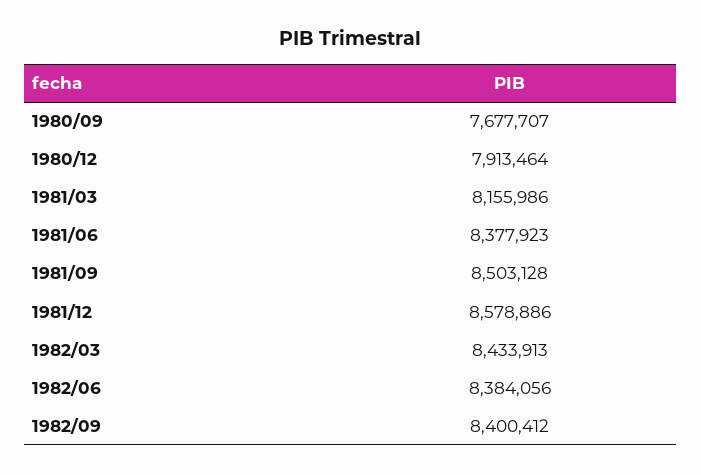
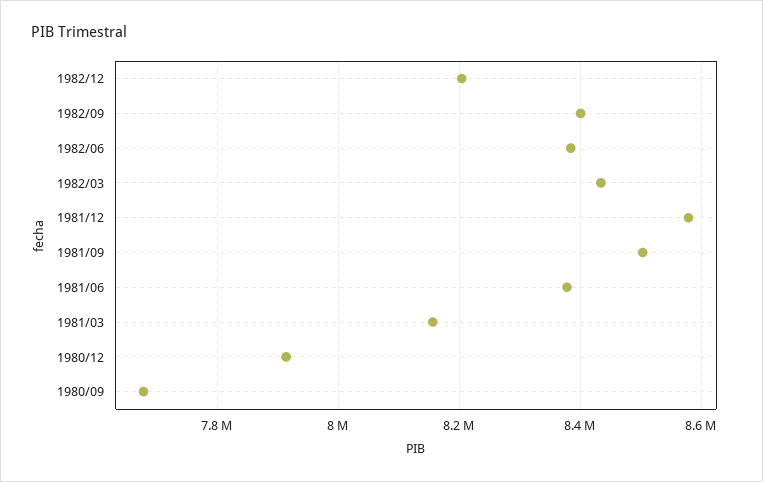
1982/12: none -> 8200000

